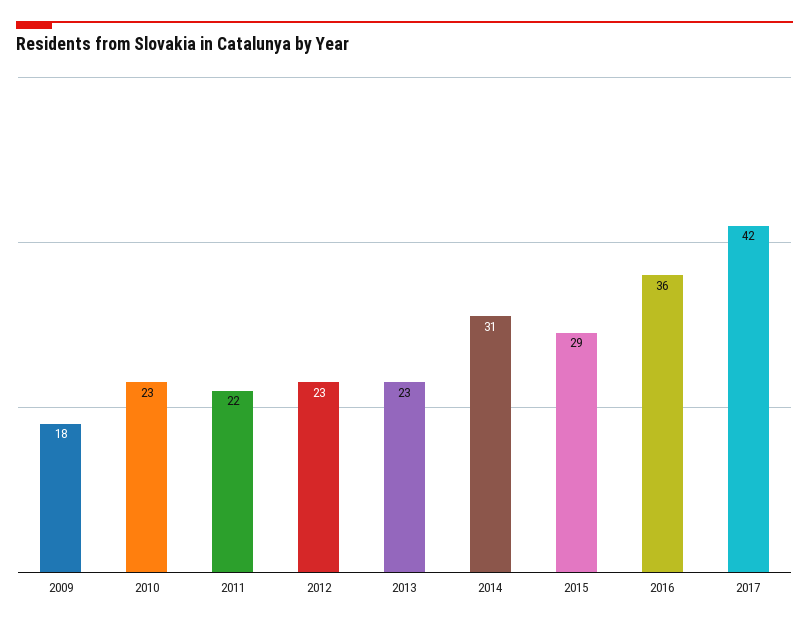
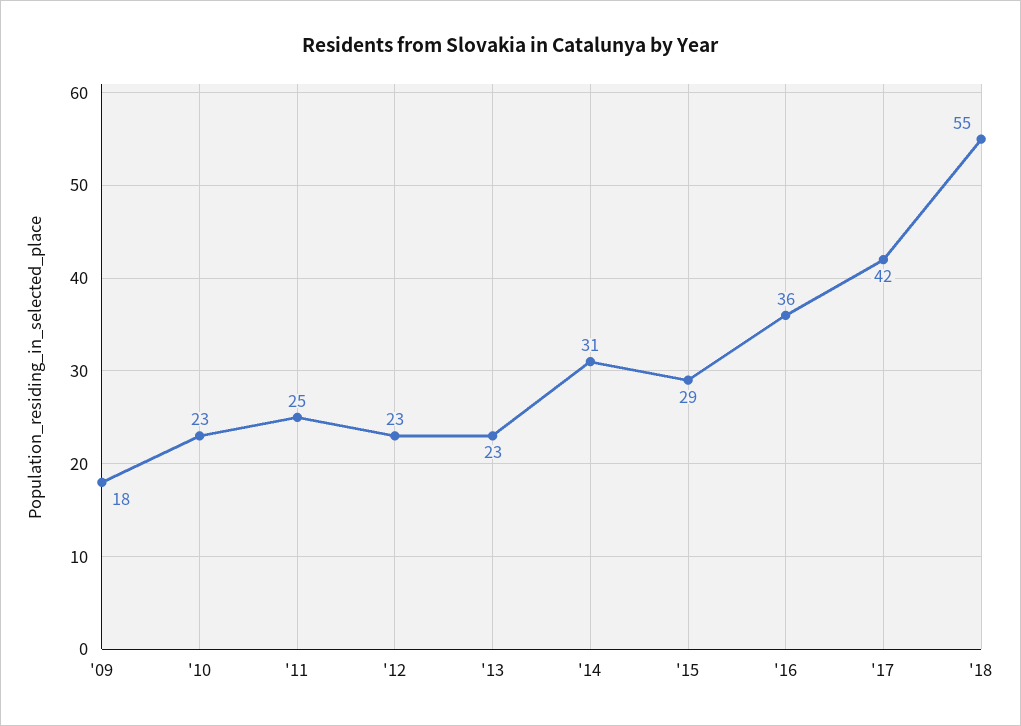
2011: 22 -> 25
'18: none -> 55

